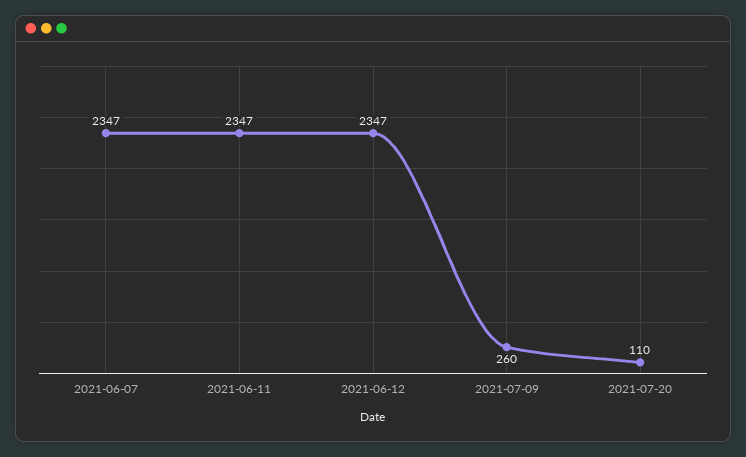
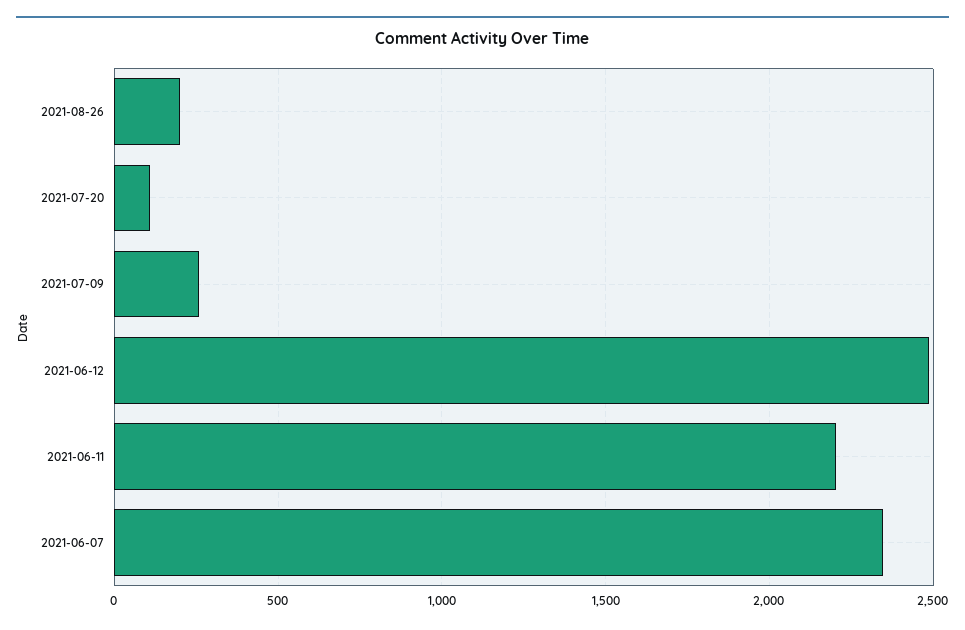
2021-06-11: 2347 -> 2200
2021-06-12: 2347 -> 2500
2021-08-26: none -> 200

